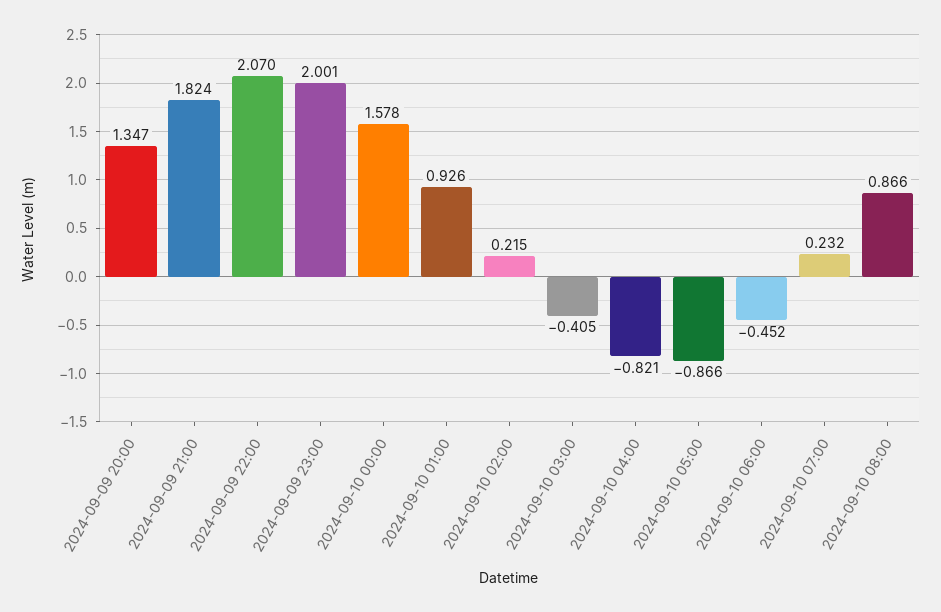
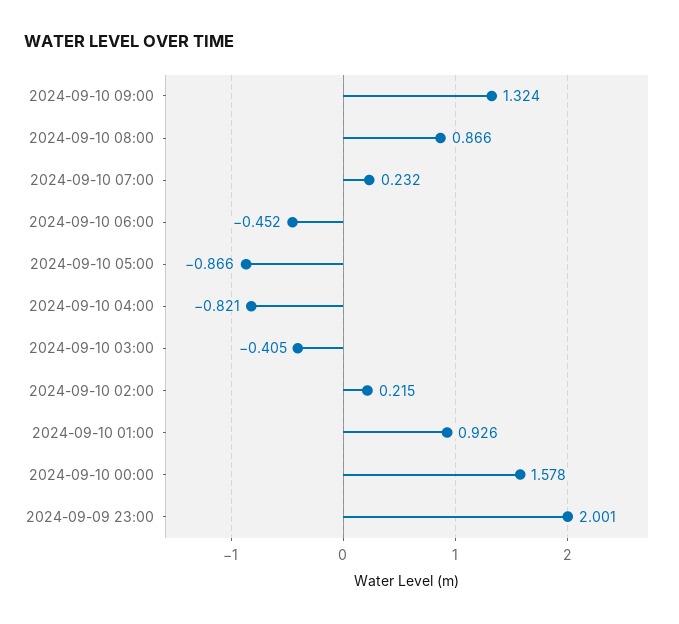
2024-09-09 20:00: 1.347 -> none
2024-09-09 21:00: 1.824 -> none
2024-09-09 22:00: 2.07 -> none
2024-09-10 09:00: none -> 1.324

